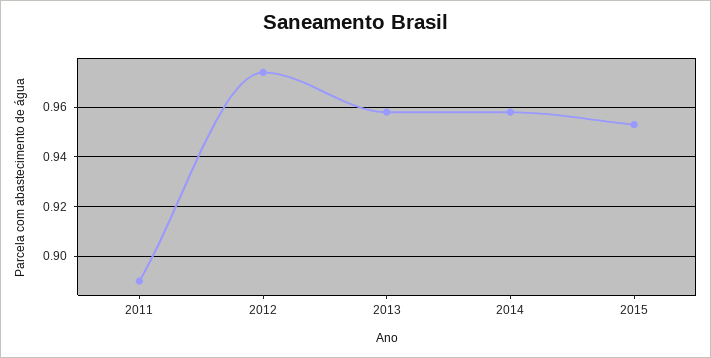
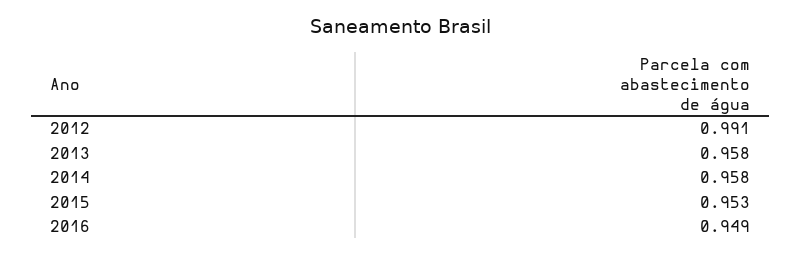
2011: 0.89 -> none
2012: 0.975 -> 0.991
2016: none -> 0.949

